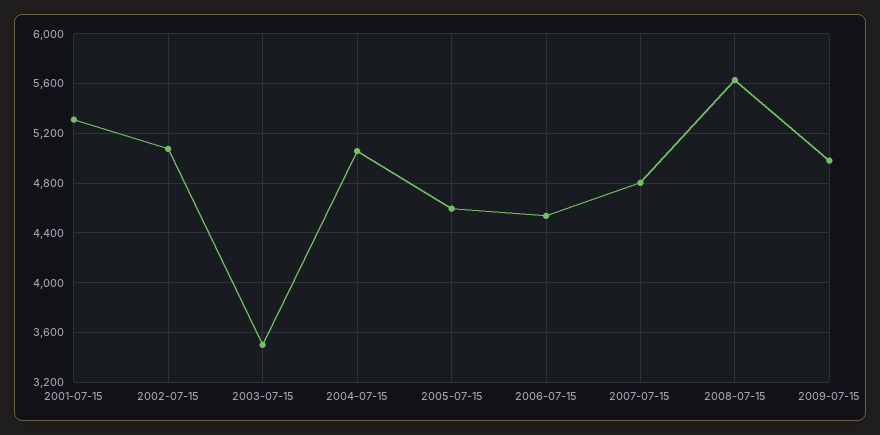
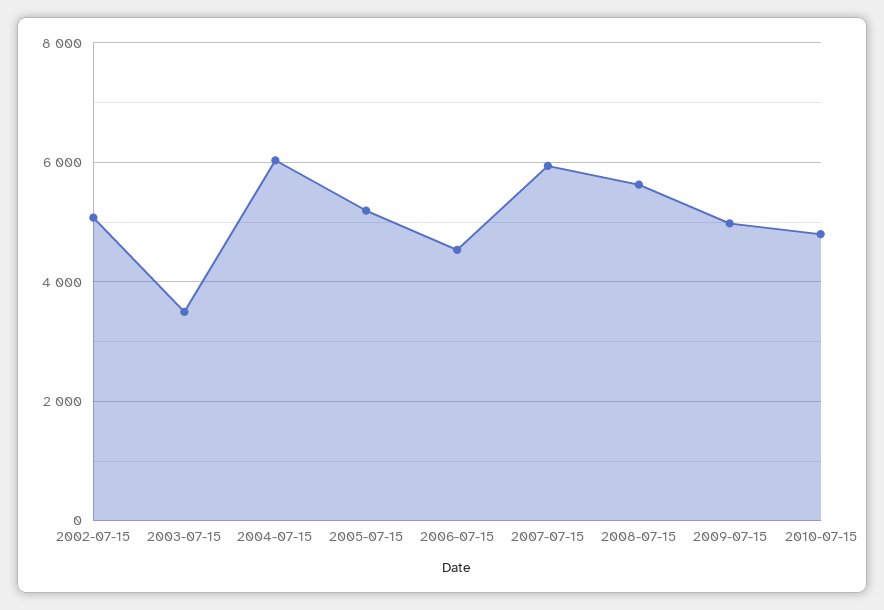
2001-07-15: 5300 -> none
2004-07-15: 5050 -> 6000
2005-07-15: 4600 -> 5200
2007-07-15: 4800 -> 6000
2010-07-15: none -> 4800

